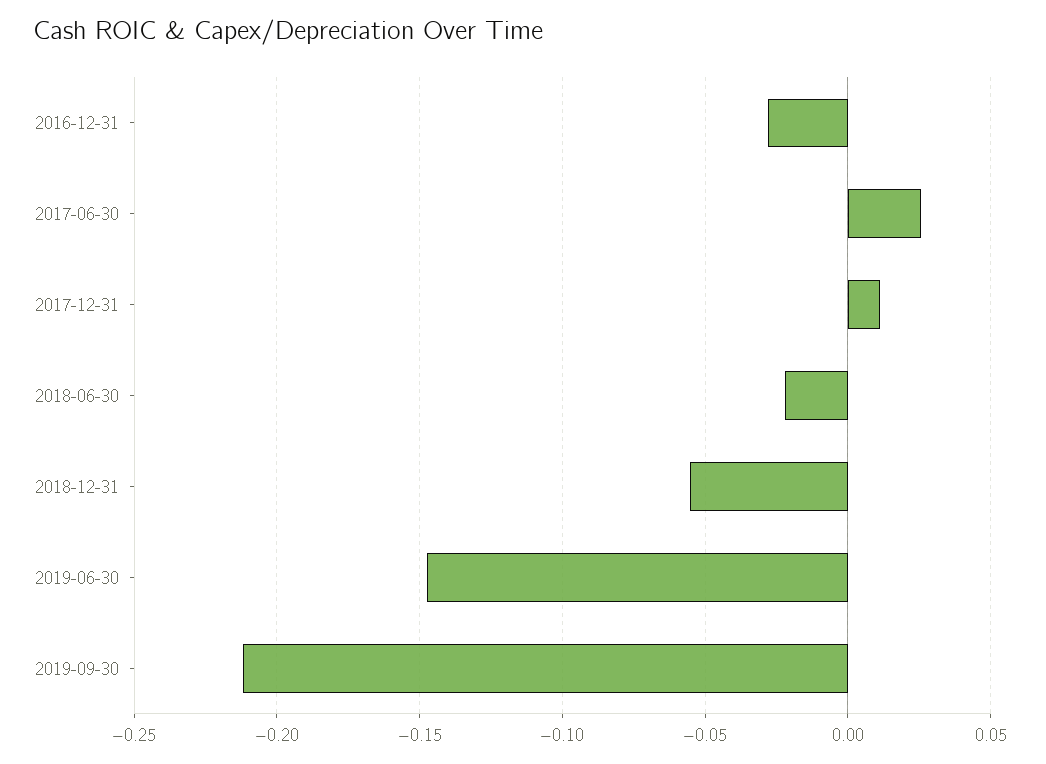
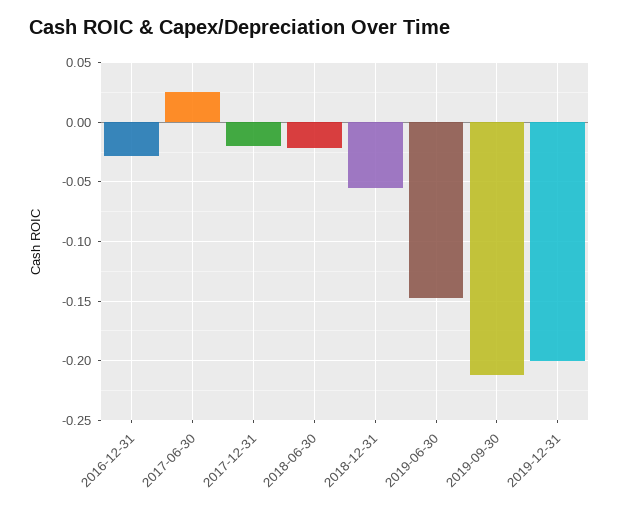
2017-12-31: 0.01 -> -0.02
2019-12-31: none -> -0.2

